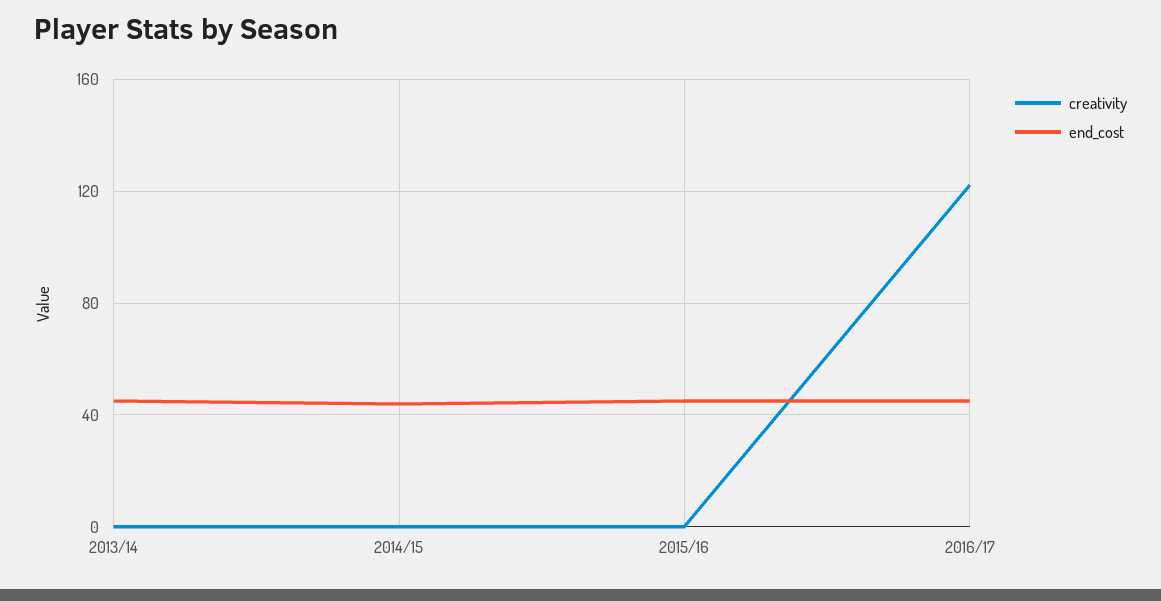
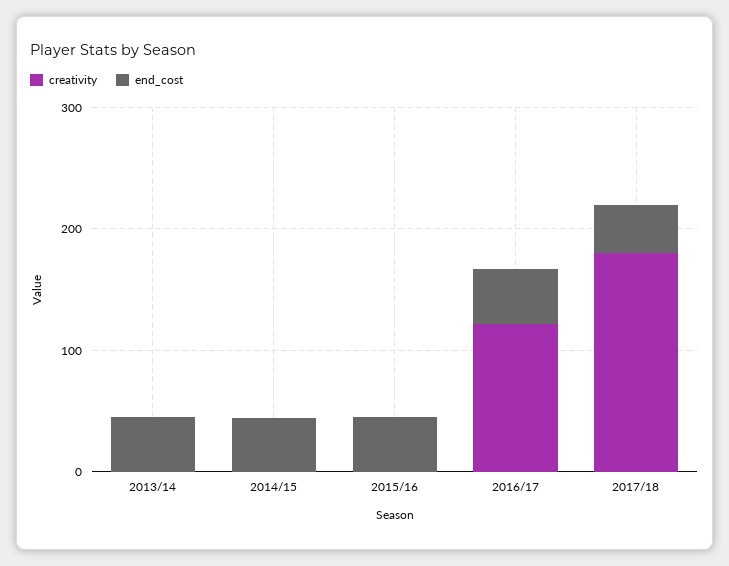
creativity, 2017/18: none -> 180
end_cost, 2017/18: none -> 40

